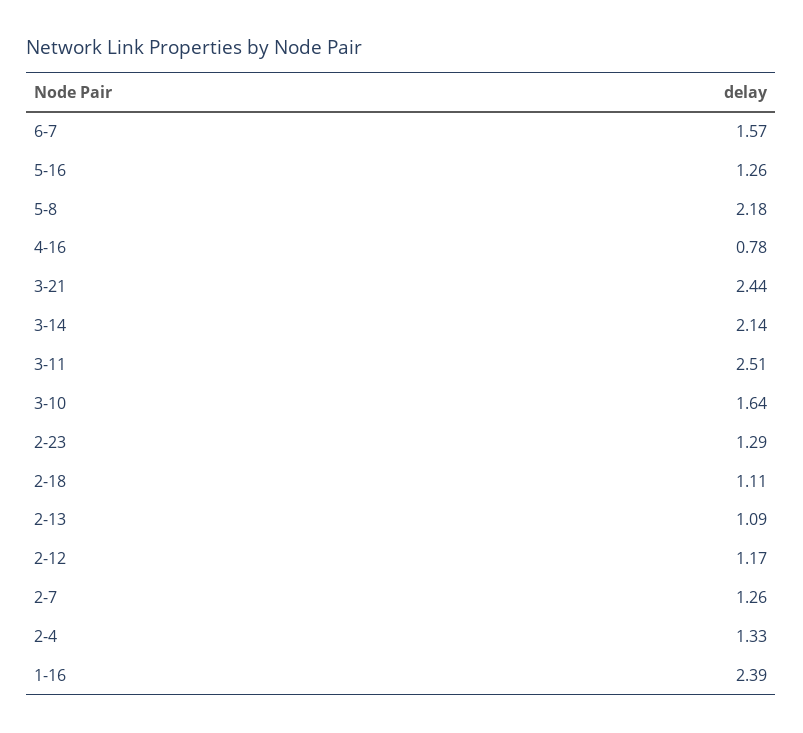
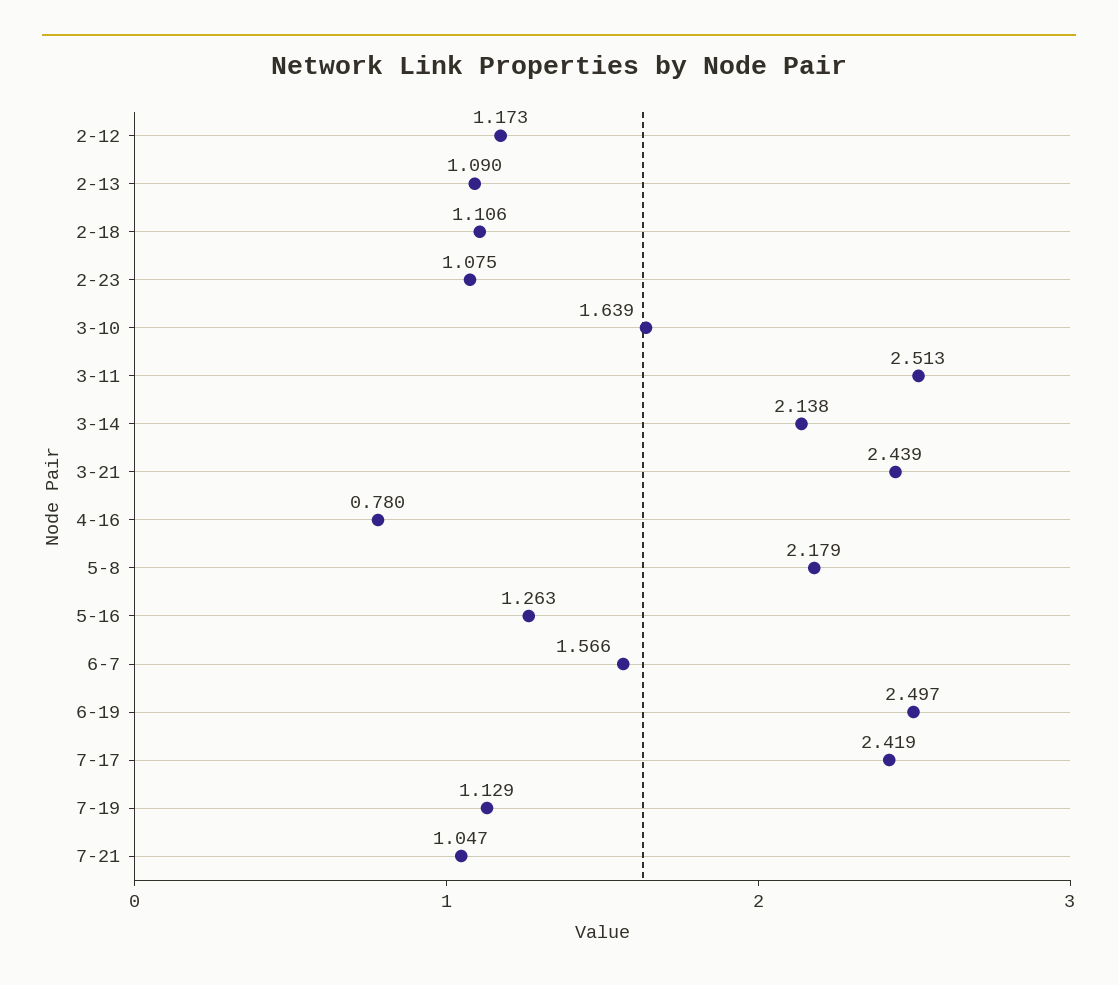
2-23: 1.29 -> 1.075
2-7: 1.26 -> none
2-4: 1.33 -> none
1-16: 2.39 -> none
6-19: none -> 2.497
7-17: none -> 2.419
7-19: none -> 1.129
7-21: none -> 1.047

